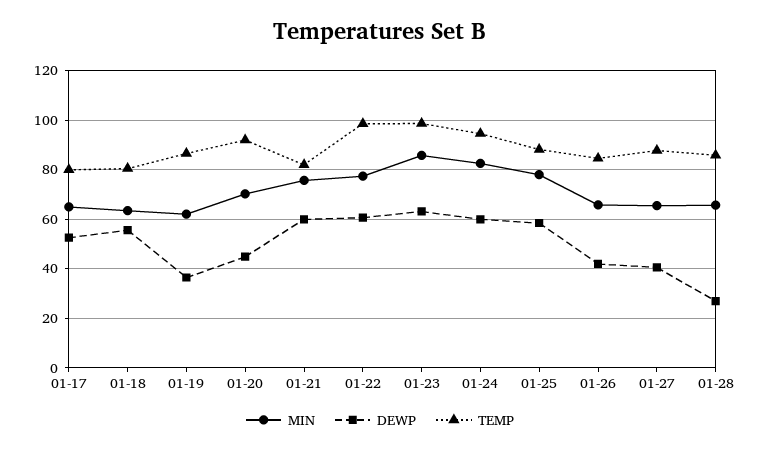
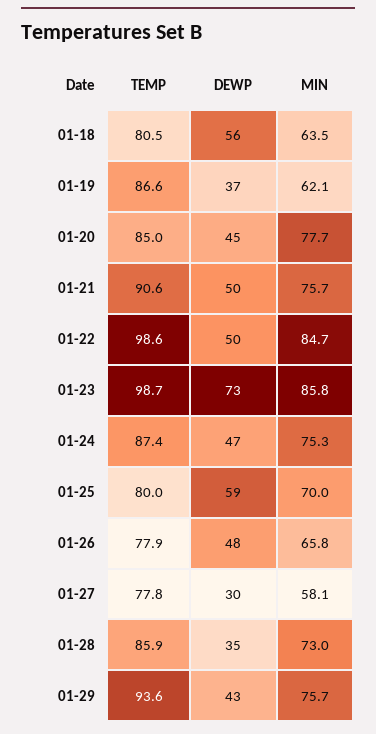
MIN, 01-17: 65 -> none
DEWP, 01-17: 52.5 -> none
TEMP, 01-17: 80 -> none
MIN, 01-20: 70 -> 77.7
TEMP, 01-20: 92.5 -> 85
DEWP, 01-21: 60 -> 50
TEMP, 01-21: 82.5 -> 90.6
MIN, 01-22: 77.5 -> 84.7
DEWP, 01-22: 60 -> 50
DEWP, 01-23: 62.5 -> 73
MIN, 01-24: 82.5 -> 75.3
DEWP, 01-24: 60 -> 47
TEMP, 01-24: 95 -> 87.4
MIN, 01-25: 77.5 -> 70
TEMP, 01-25: 87.5 -> 80
DEWP, 01-26: 42.5 -> 48
TEMP, 01-26: 85 -> 77.9
MIN, 01-27: 65 -> 58.1
DEWP, 01-27: 40 -> 30
TEMP, 01-27: 87.5 -> 77.8
MIN, 01-28: 65 -> 73
DEWP, 01-28: 27.5 -> 35
TEMP, 01-29: none -> 93.6
DEWP, 01-29: none -> 43
MIN, 01-29: none -> 75.7

